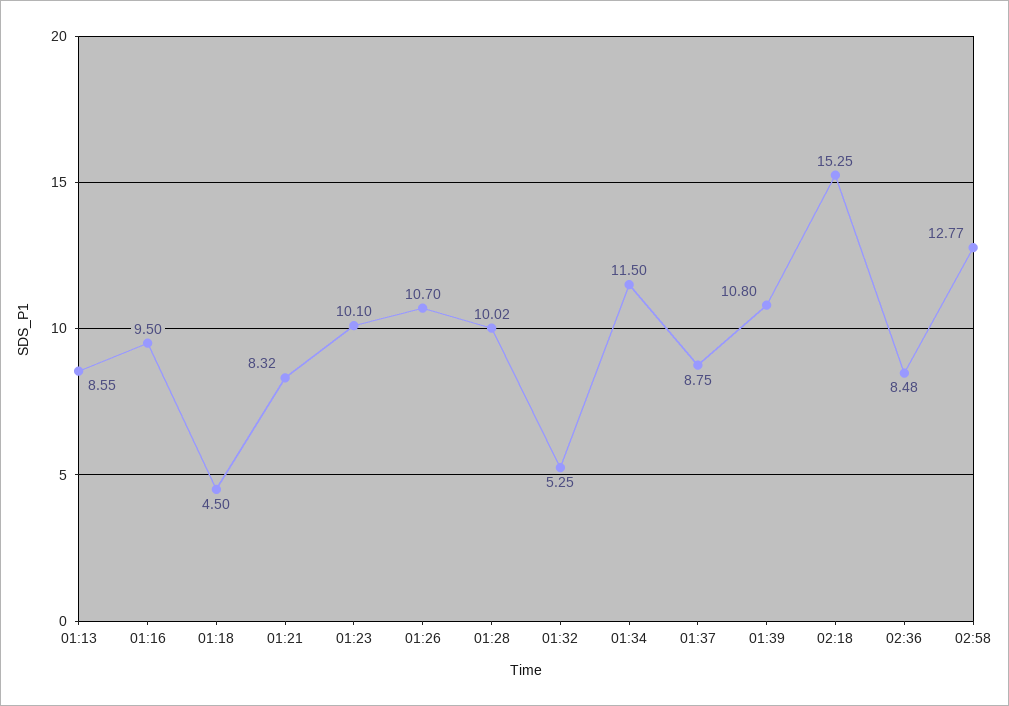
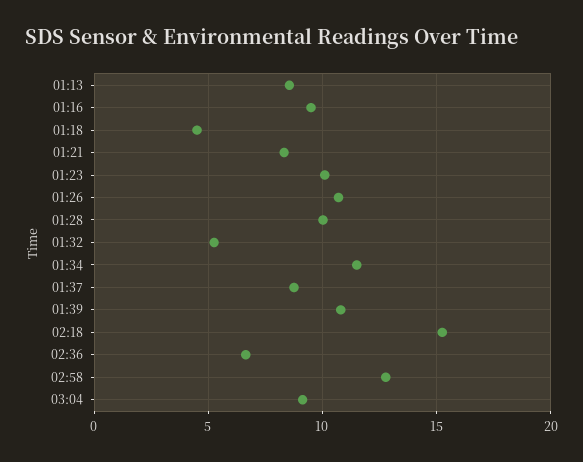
02:36: 8.48 -> 6.5
03:04: none -> 9

